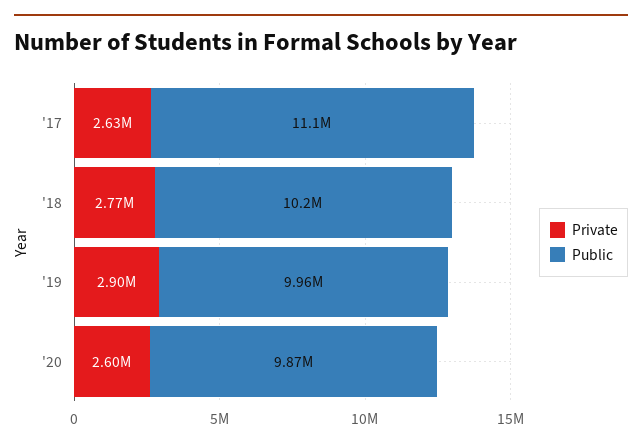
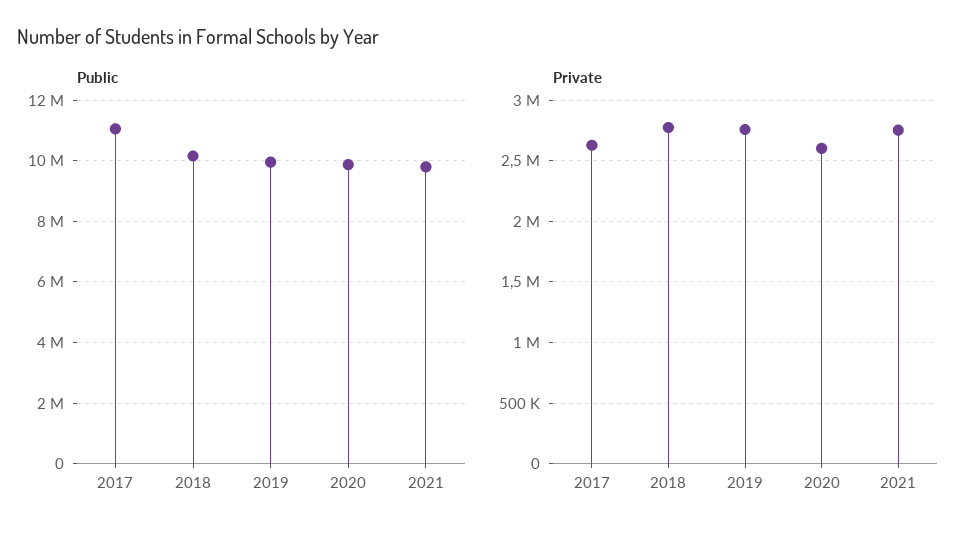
Private, '19: 2900000 -> 2750000
Public, 2021: none -> 9800000
Private, 2021: none -> 2750000

